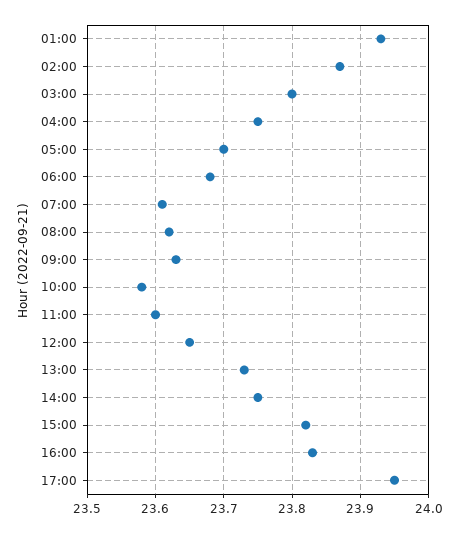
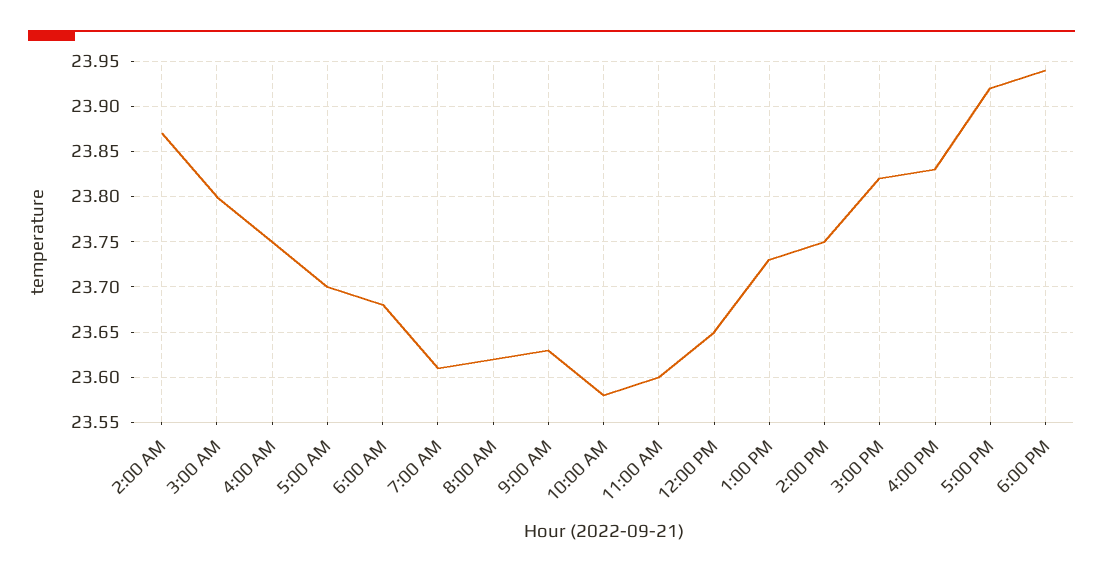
01:00: 23.93 -> none
17:00: 23.95 -> 23.92
6:00 PM: none -> 23.94

